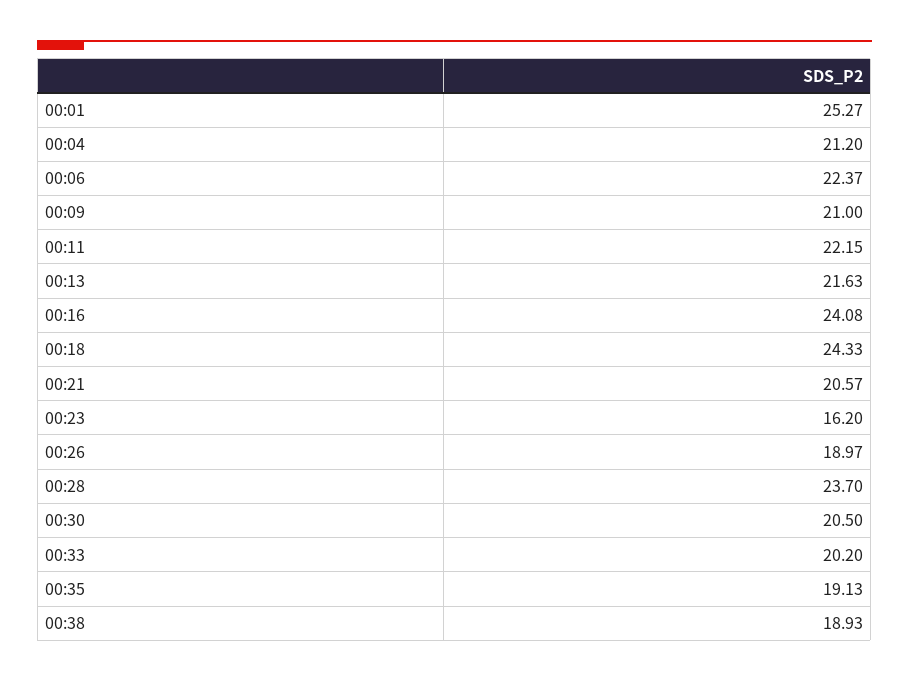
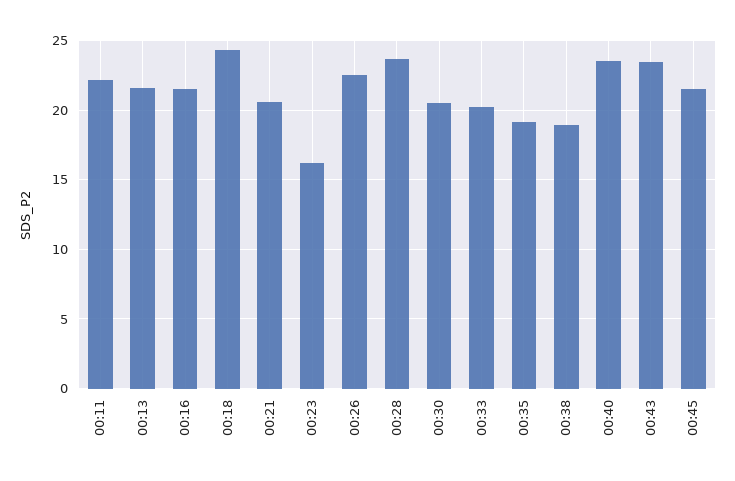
00:01: 25.27 -> none
00:04: 21.2 -> none
00:06: 22.37 -> none
00:09: 21 -> none
00:16: 24.08 -> 21.5
00:26: 18.97 -> 22.5
00:40: none -> 23.5
00:43: none -> 23.5
00:45: none -> 21.5

